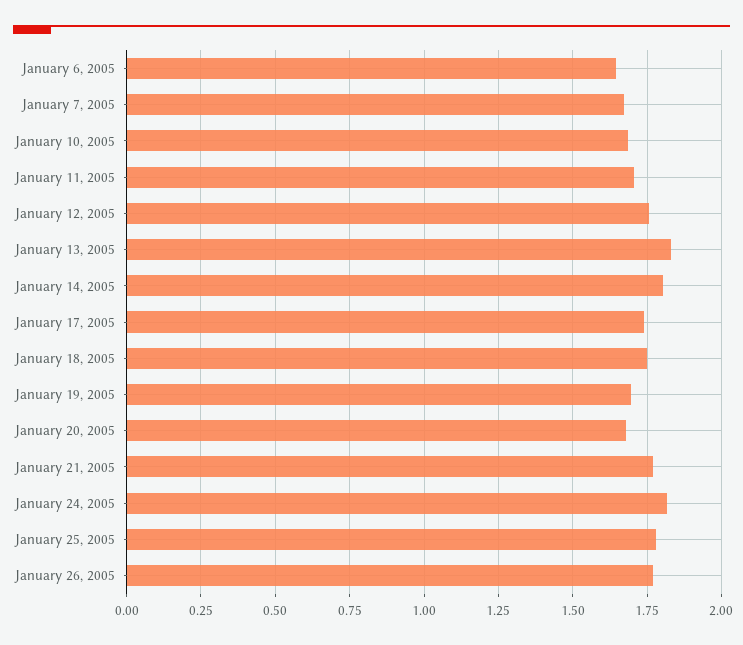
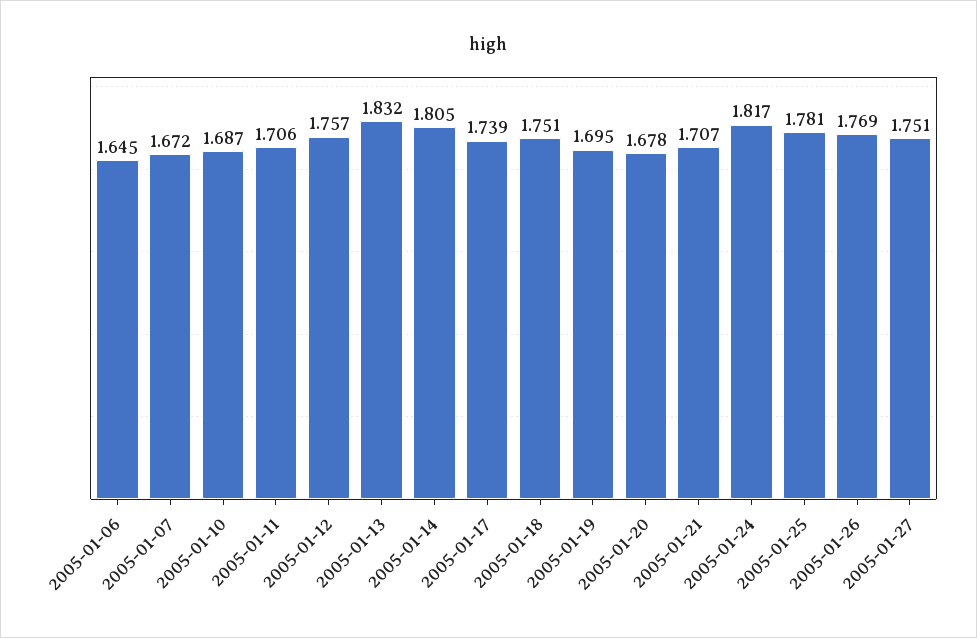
January 21, 2005: 1.775 -> 1.707
2005-01-27: none -> 1.751

